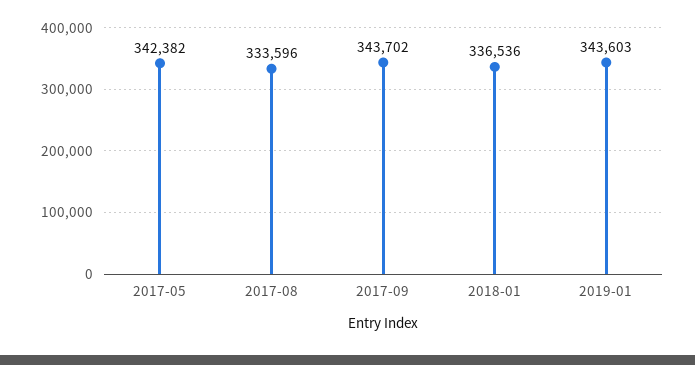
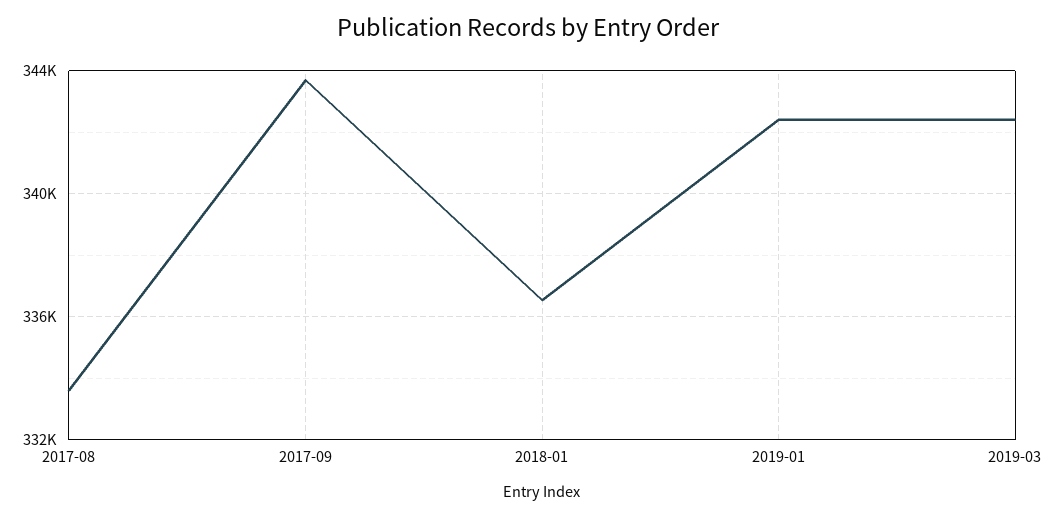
2017-05: 342382 -> none
2019-01: 343603 -> 342500
2019-03: none -> 342500

